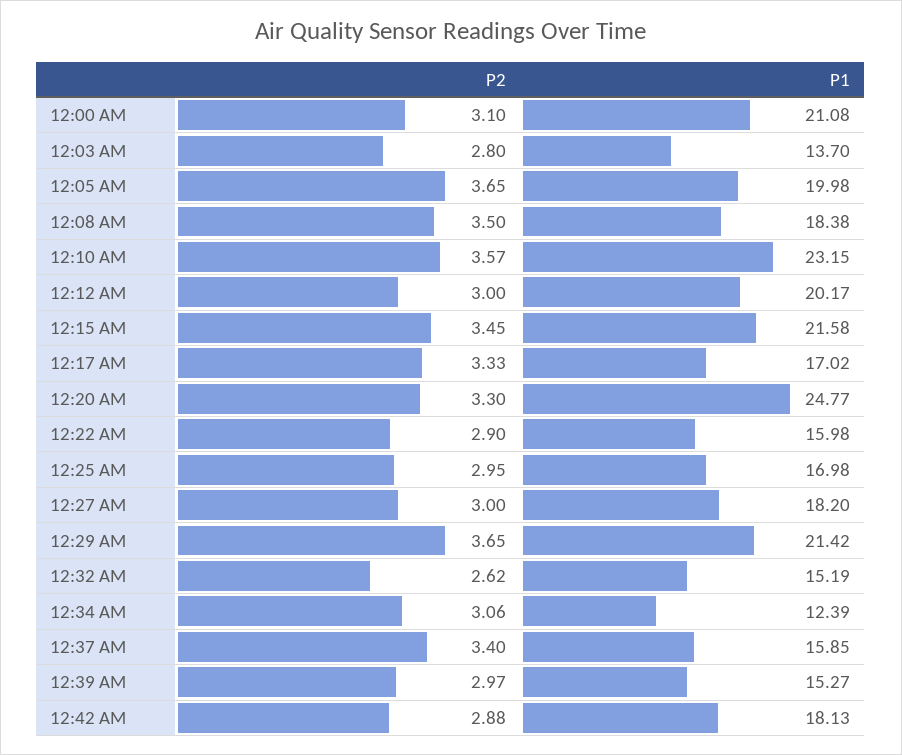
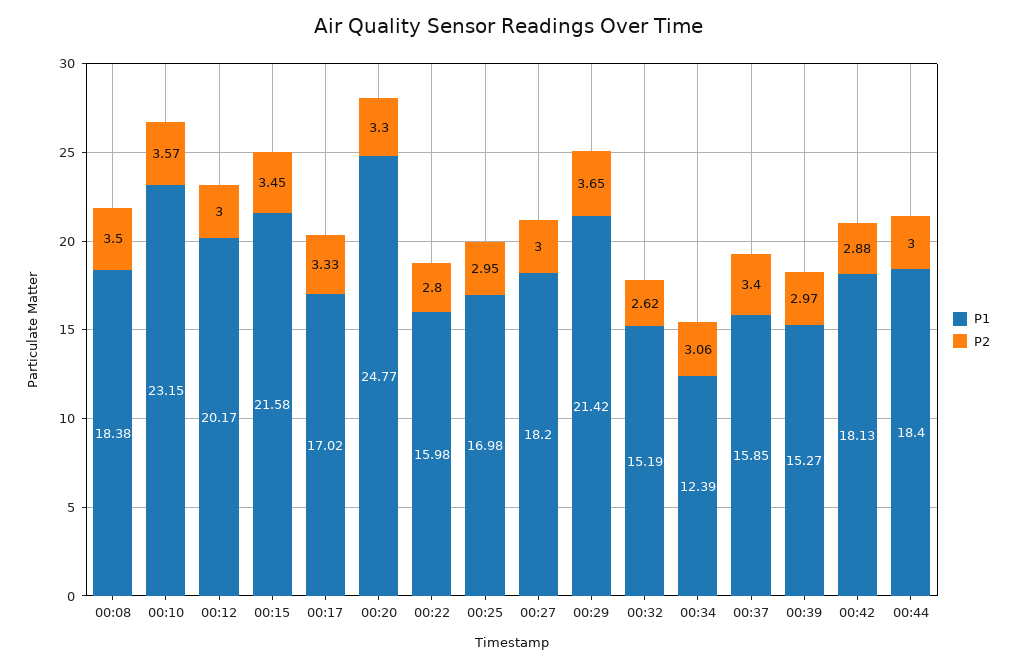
P2, 12:00 AM: 3.1 -> none
P1, 12:00 AM: 21.08 -> none
P2, 12:03 AM: 2.8 -> none
P1, 12:03 AM: 13.7 -> none
P2, 12:05 AM: 3.65 -> none
P1, 12:05 AM: 19.98 -> none
P2, 12:22 AM: 2.9 -> 2.8
P1, 00:44: none -> 18.4
P2, 00:44: none -> 3

